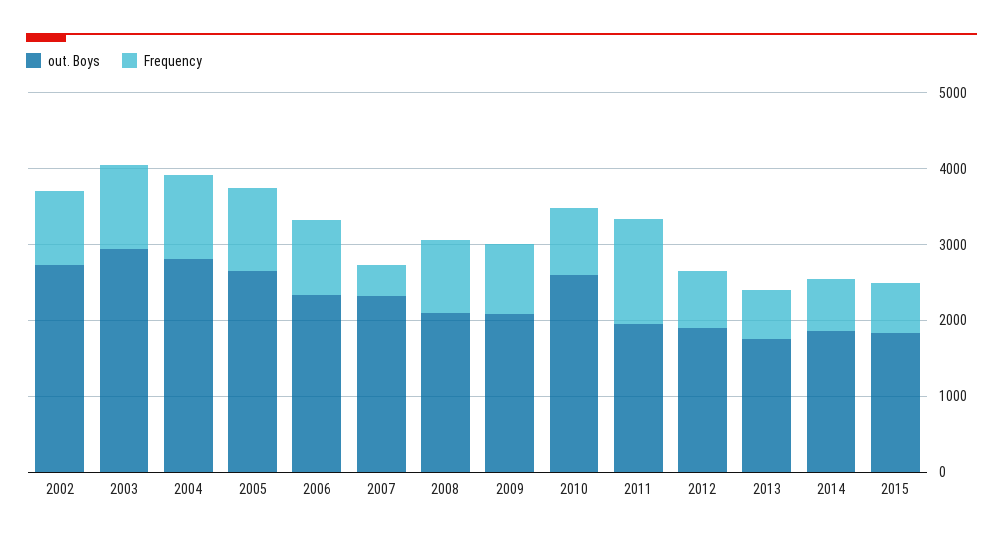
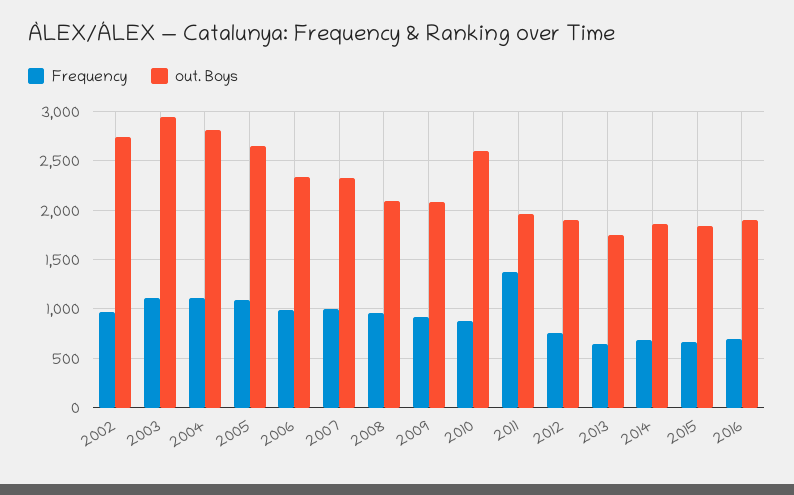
Frequency, 2007: 400 -> 1000
Frequency, 2016: none -> 700
out. Boys, 2016: none -> 1900

